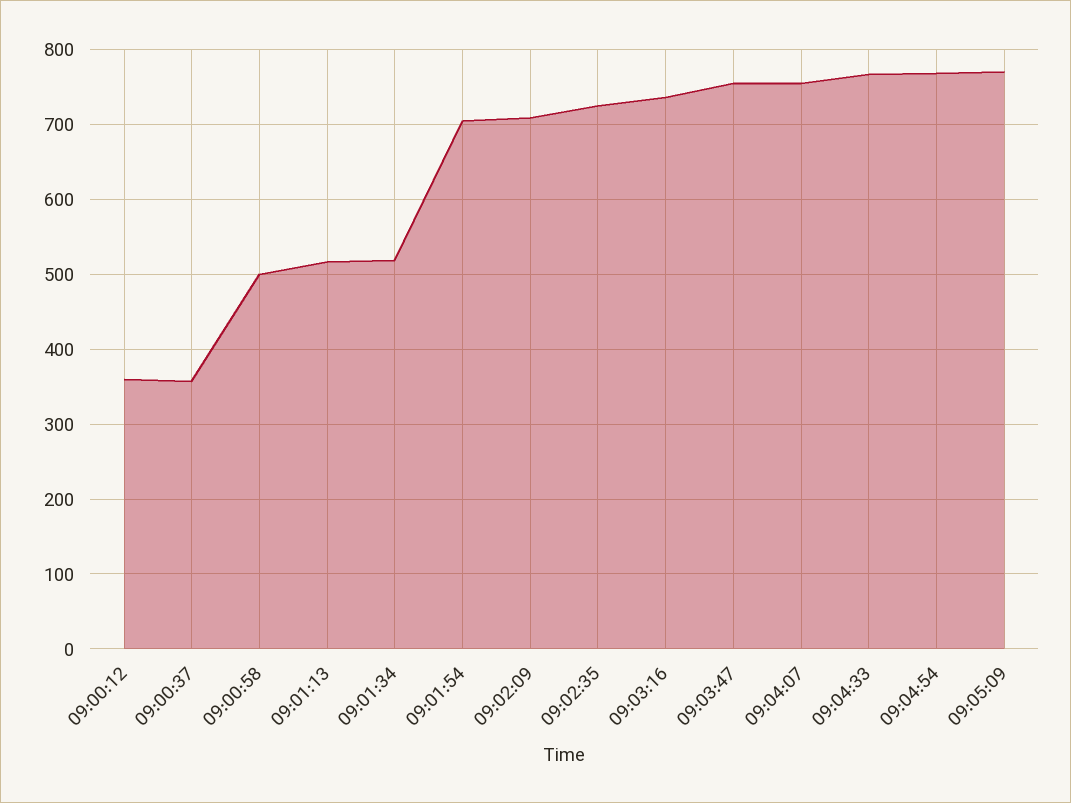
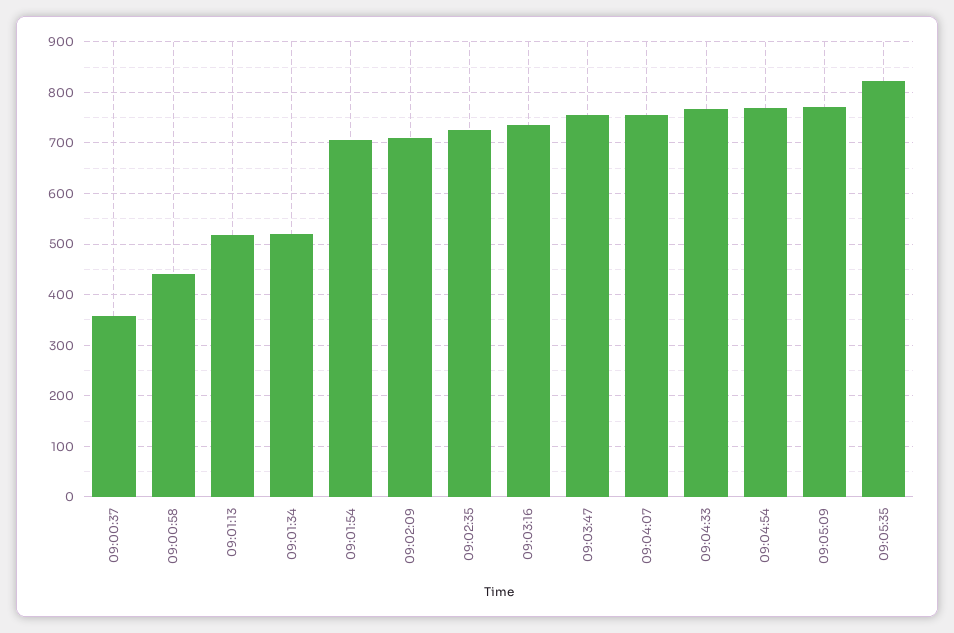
09:00:12: 360 -> none
09:00:58: 500 -> 440
09:05:35: none -> 820

